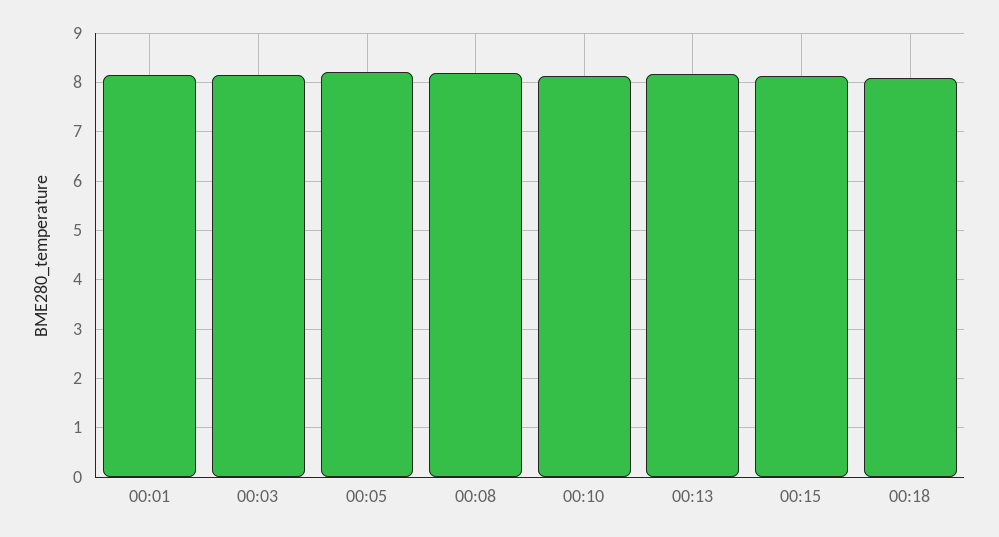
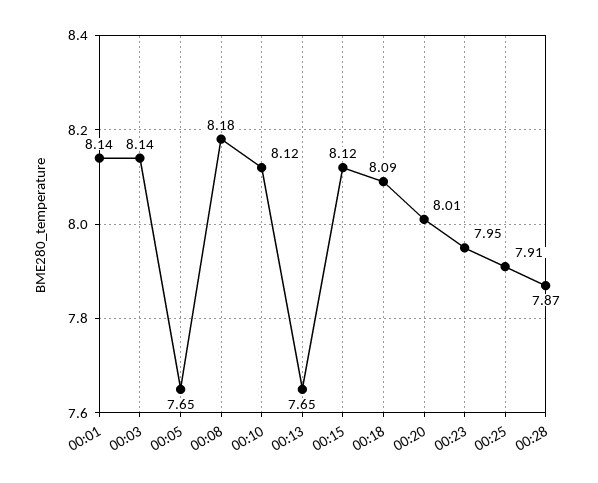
00:05: 8.2 -> 7.65
00:13: 8.2 -> 7.65
00:20: none -> 8.01
00:23: none -> 7.95
00:25: none -> 7.91
00:28: none -> 7.87

